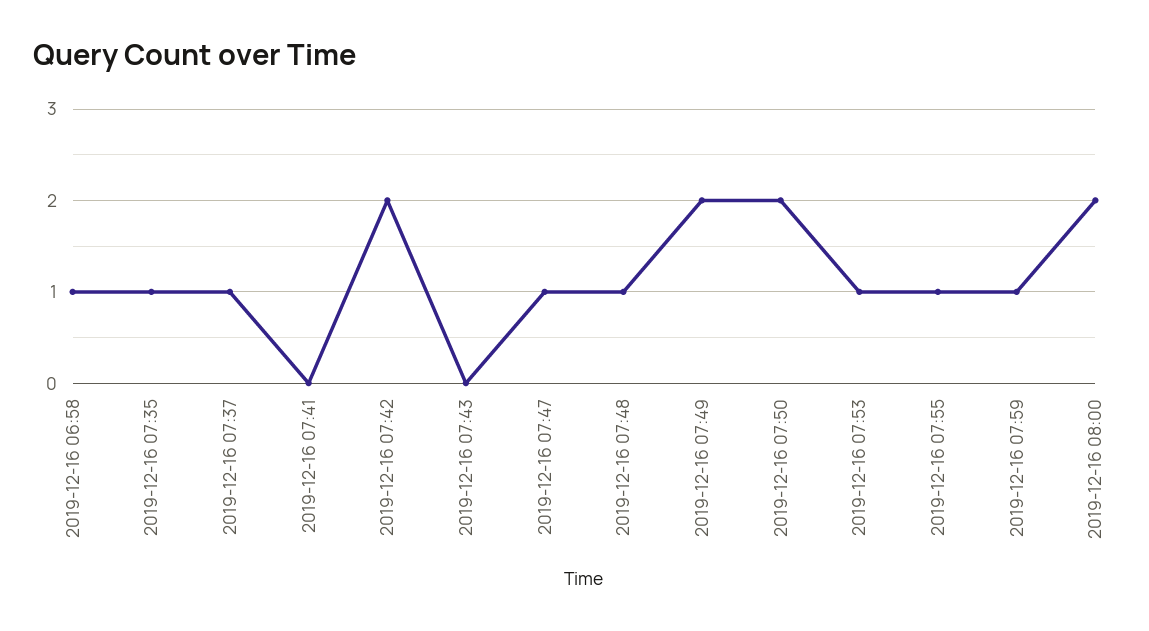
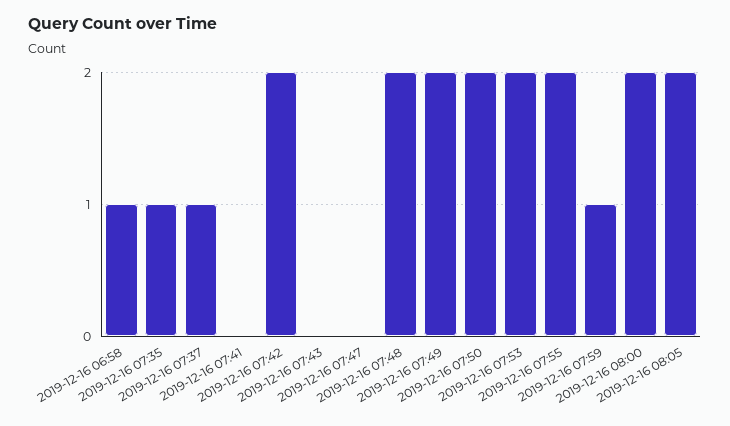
2019-12-16 07:47: 1 -> 0
2019-12-16 07:48: 1 -> 2
2019-12-16 07:53: 1 -> 2
2019-12-16 07:55: 1 -> 2
2019-12-16 08:05: none -> 2

